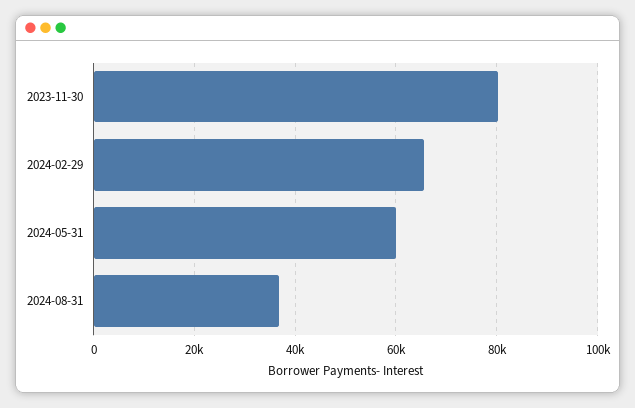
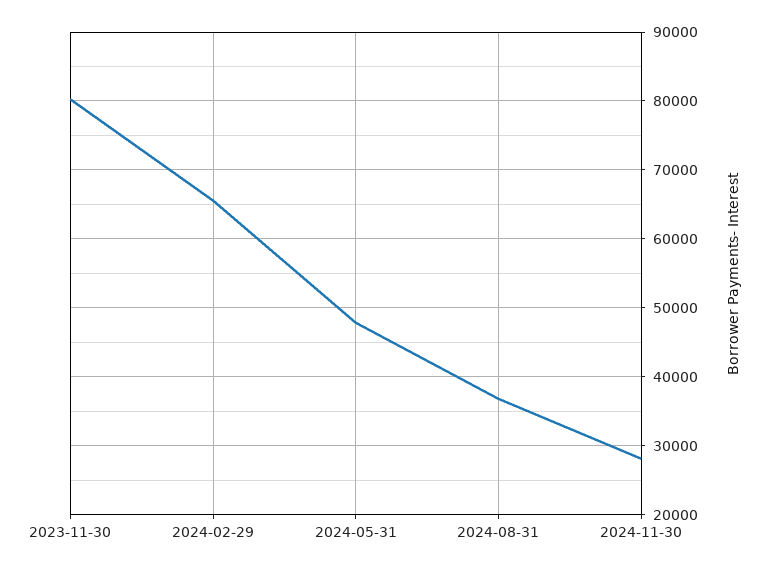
2024-05-31: 60000 -> 48000
2024-11-30: none -> 28000

